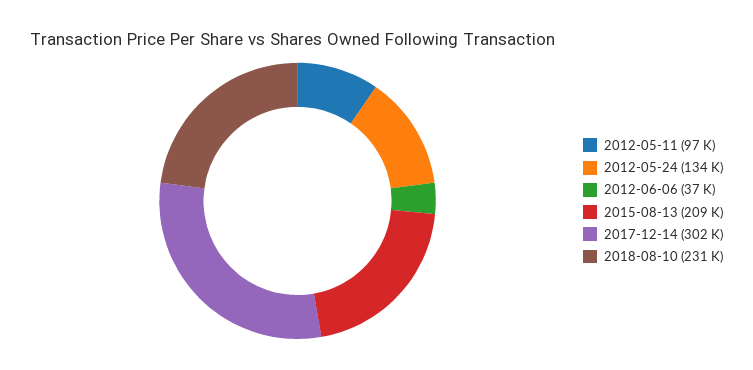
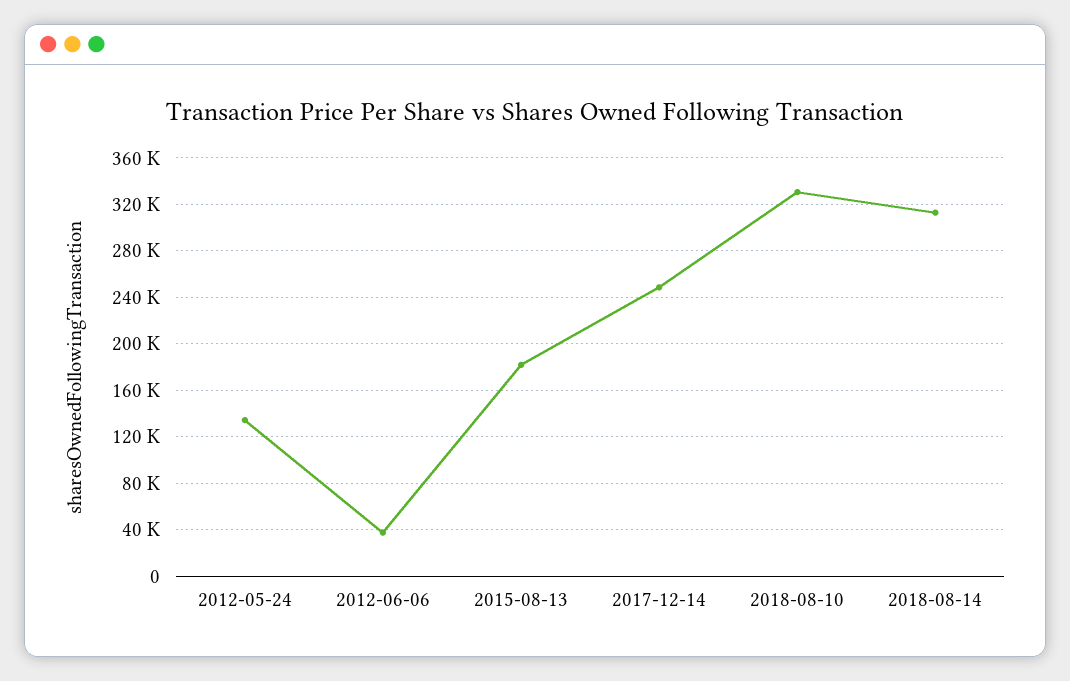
2012-05-11: 97000 -> none
2015-08-13: 209000 -> 180000
2017-12-14: 302000 -> 250000
2018-08-10: 231000 -> 330000
2018-08-14: none -> 310000

